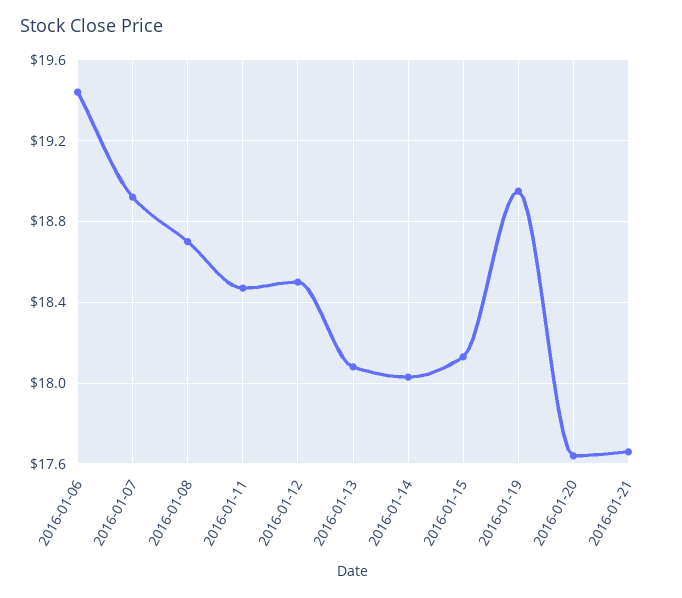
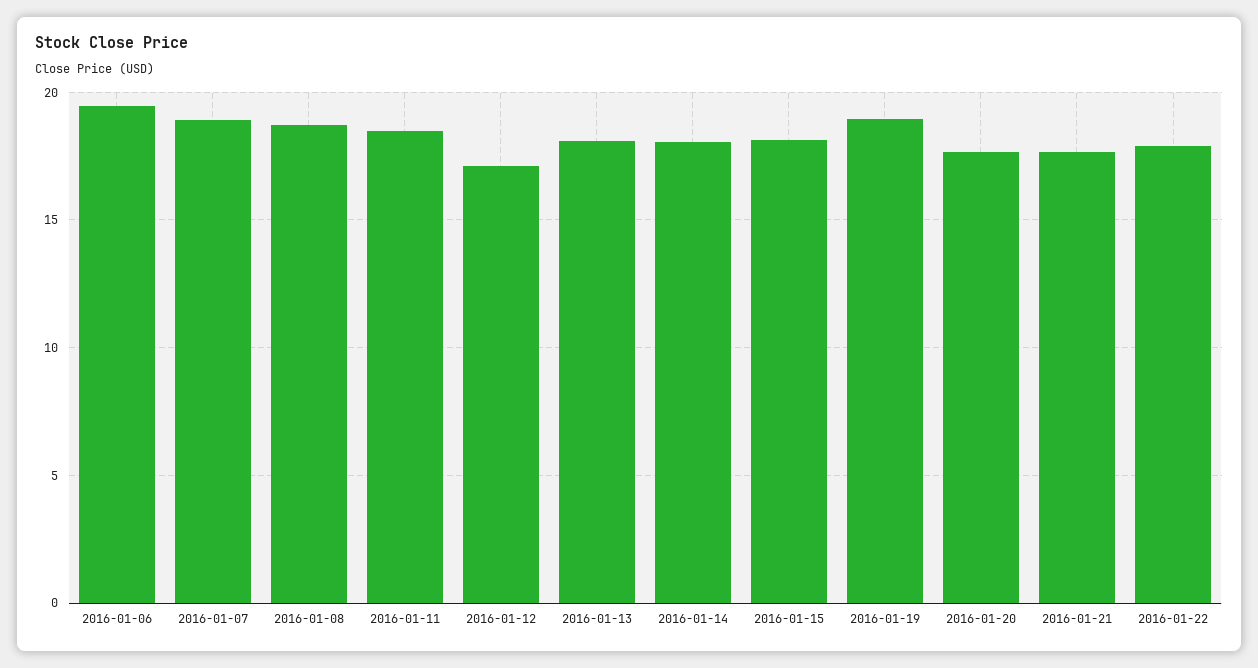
2016-01-12: 18.5 -> 17
2016-01-22: none -> 18

